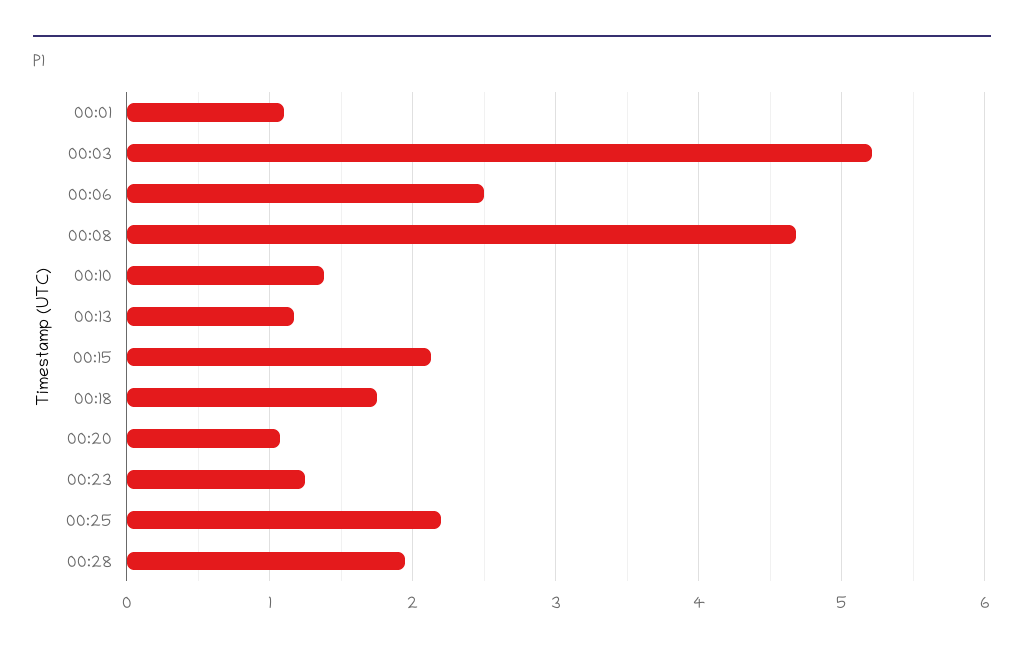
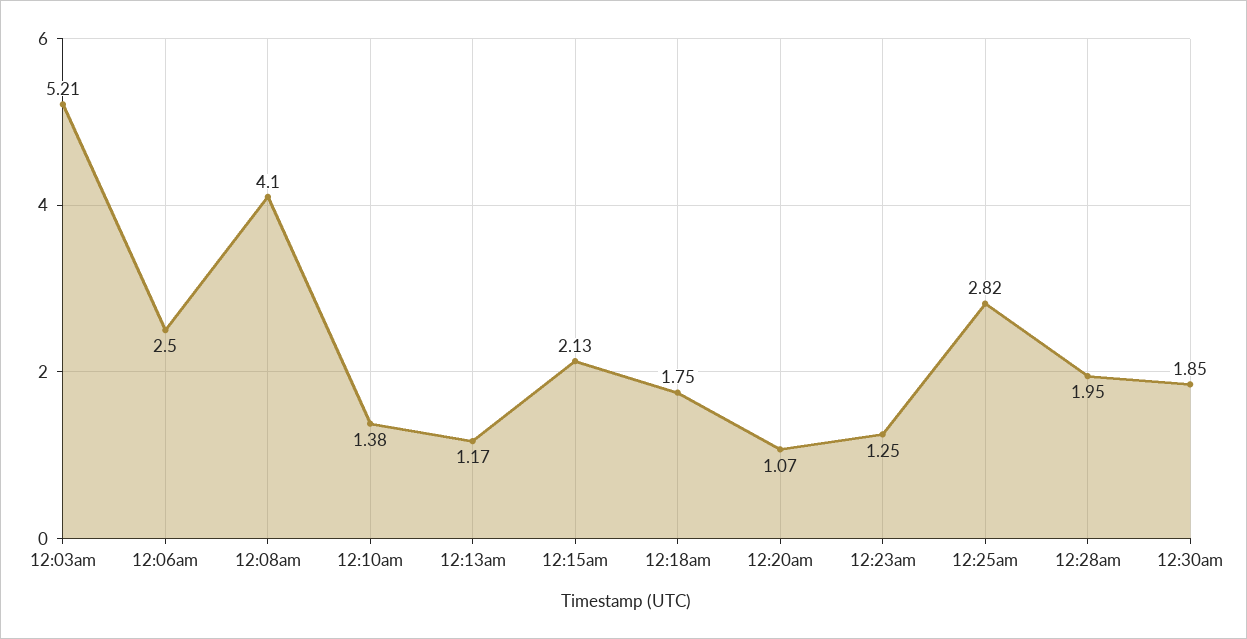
00:01: 1.1 -> none
00:08: 4.7 -> 4.1
00:25: 2.2 -> 2.82
12:30am: none -> 1.85

